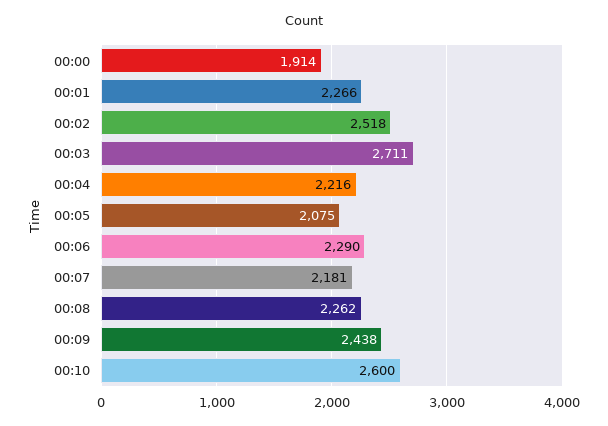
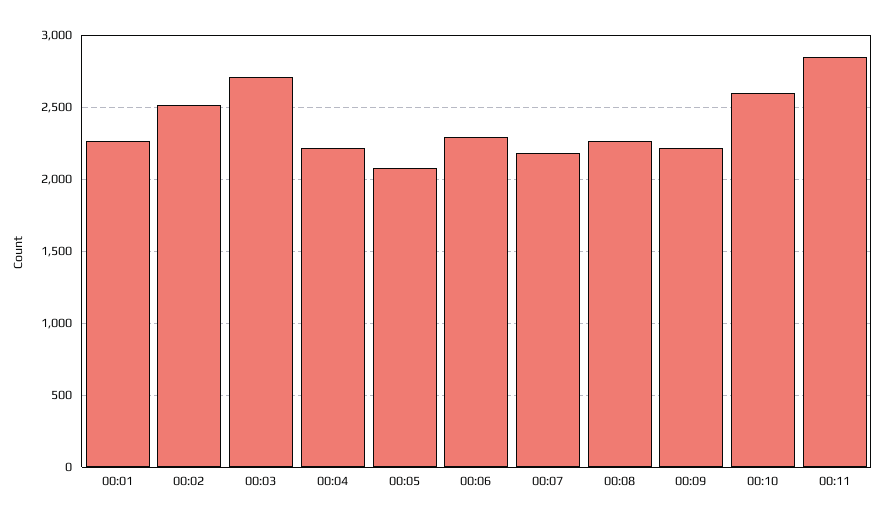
00:00: 1914 -> none
00:09: 2438 -> 2200
00:11: none -> 2850

